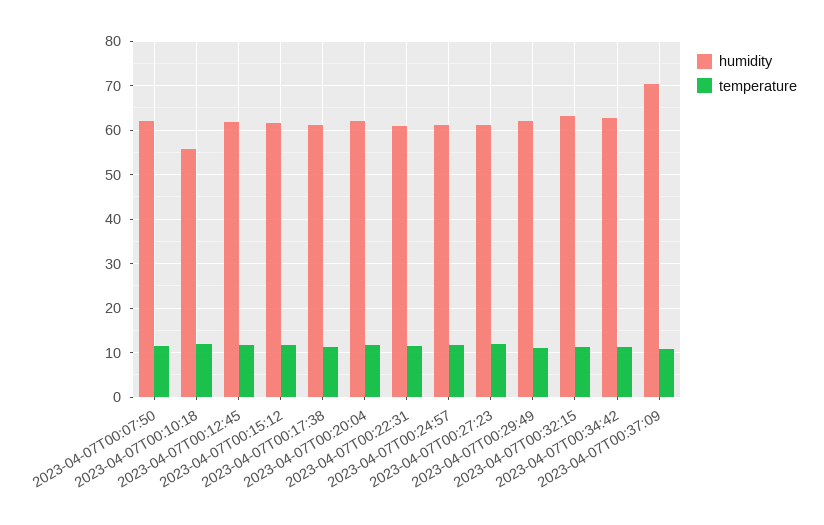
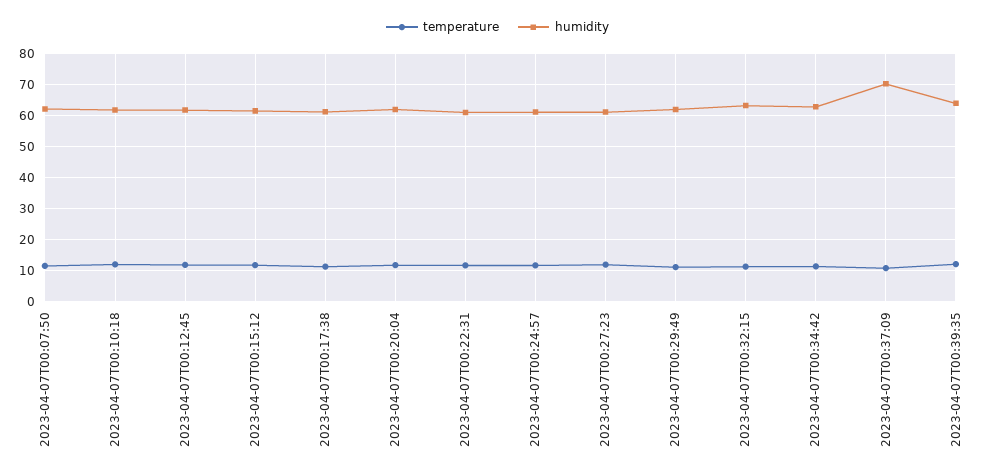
humidity, 2023-04-07T00:10:18: 56 -> 62
temperature, 2023-04-07T00:39:35: none -> 12
humidity, 2023-04-07T00:39:35: none -> 64

